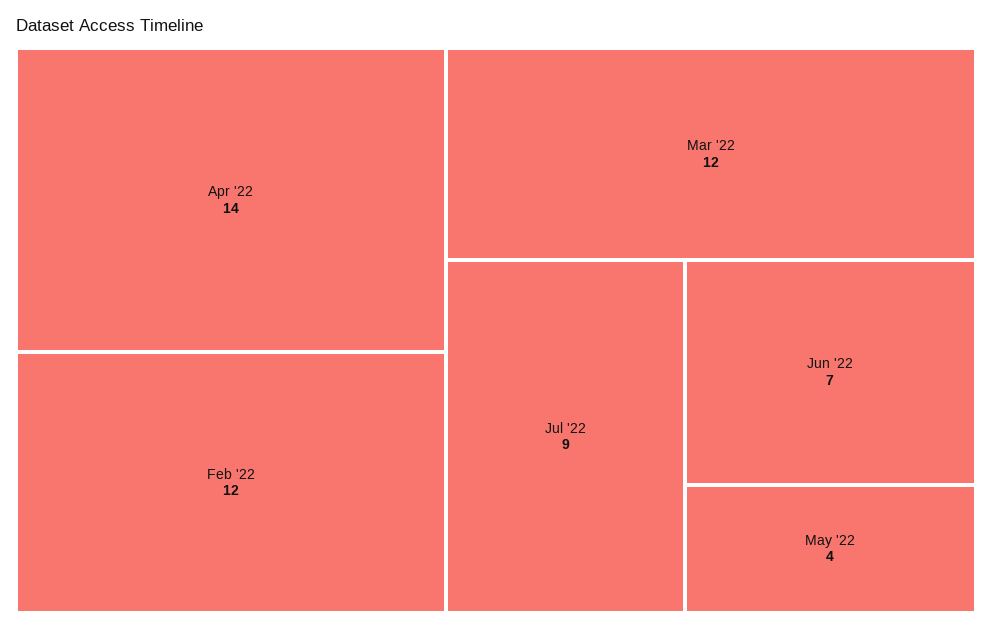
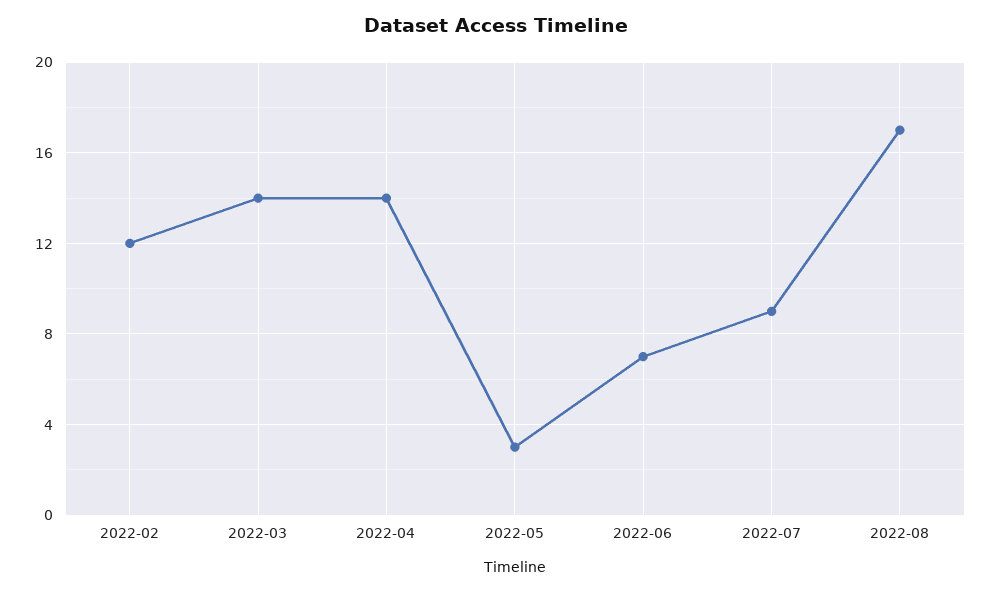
Mar '22: 12 -> 14
May '22: 4 -> 3
2022-08: none -> 17

